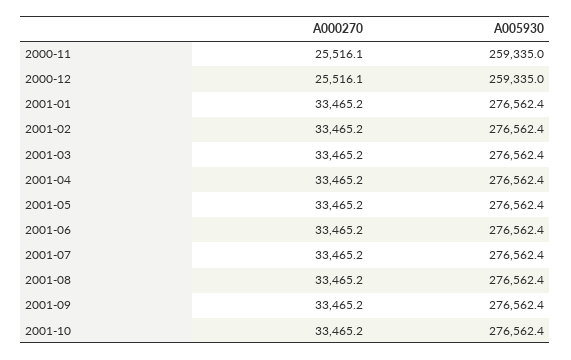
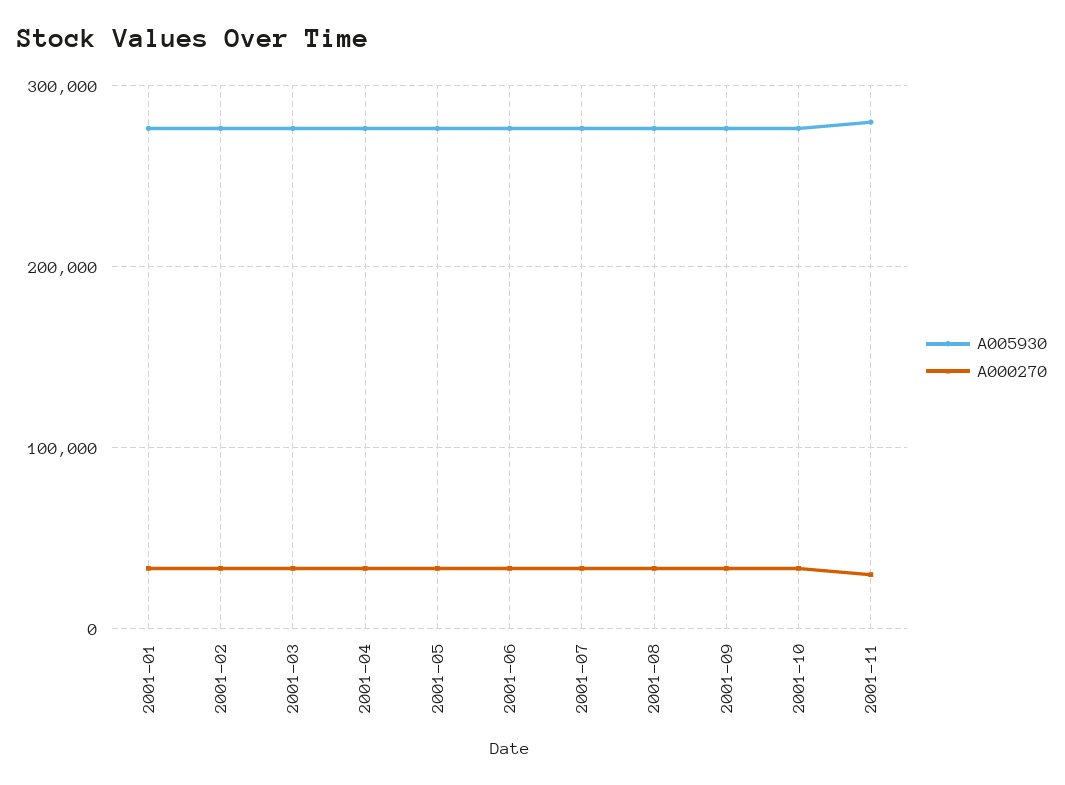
A000270, 2000-11: 25516.1 -> none
A005930, 2000-11: 259335 -> none
A000270, 2000-12: 25516.1 -> none
A005930, 2000-12: 259335 -> none
A005930, 2001-11: none -> 280000
A000270, 2001-11: none -> 30000

